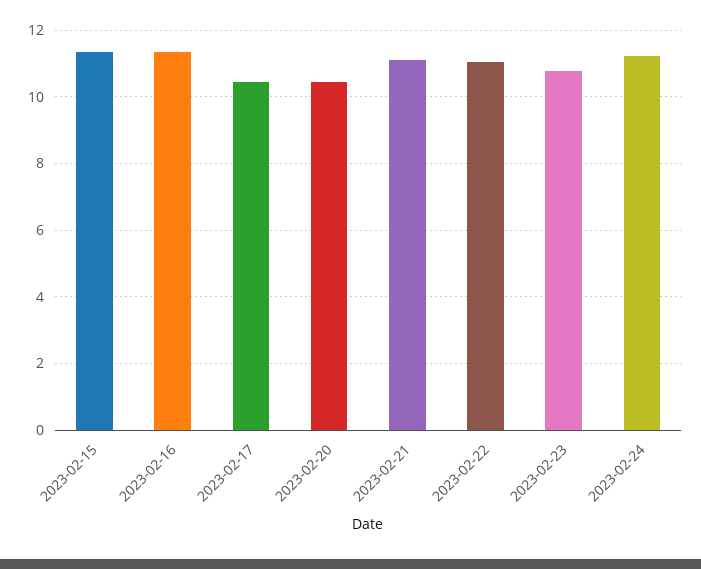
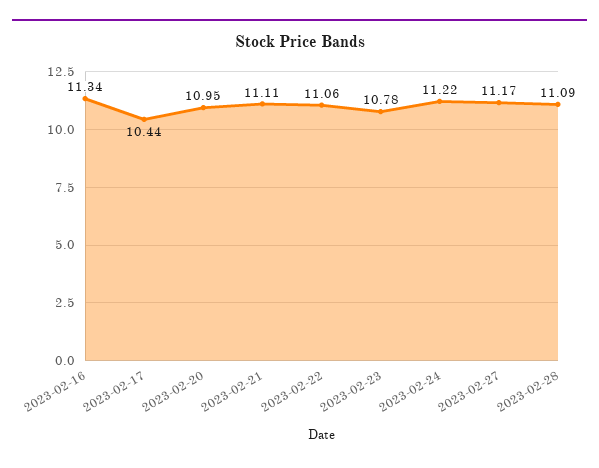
2023-02-15: 11.4 -> none
2023-02-20: 10.4 -> 10.95
2023-02-27: none -> 11.17
2023-02-28: none -> 11.09

